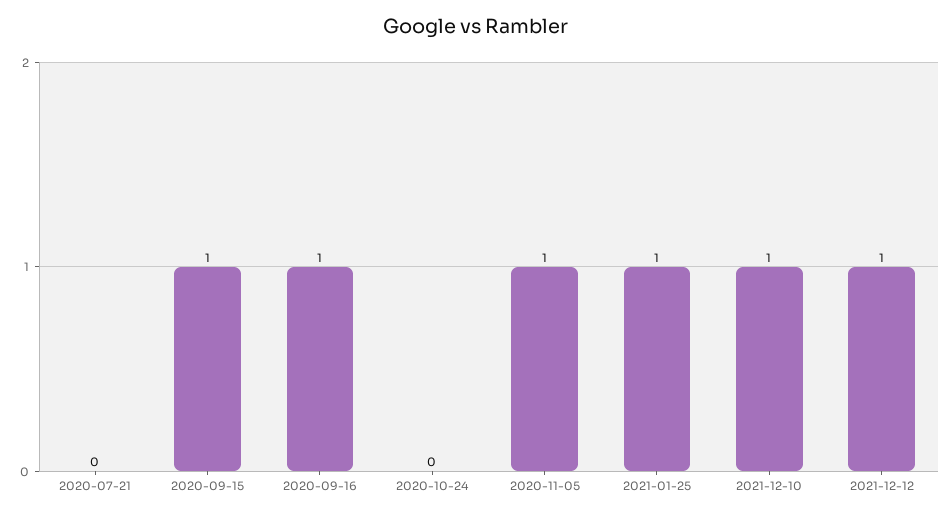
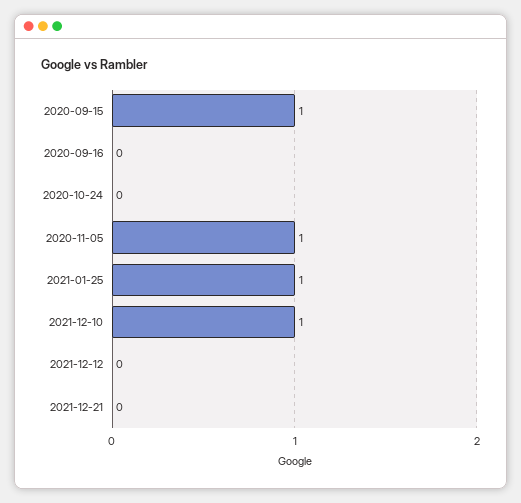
2020-07-21: 0 -> none
2020-09-16: 1 -> 0
2021-12-12: 1 -> 0
2021-12-21: none -> 0

